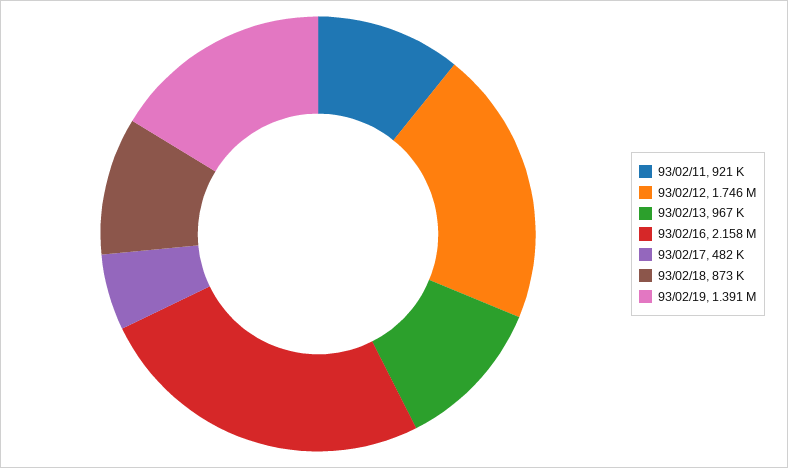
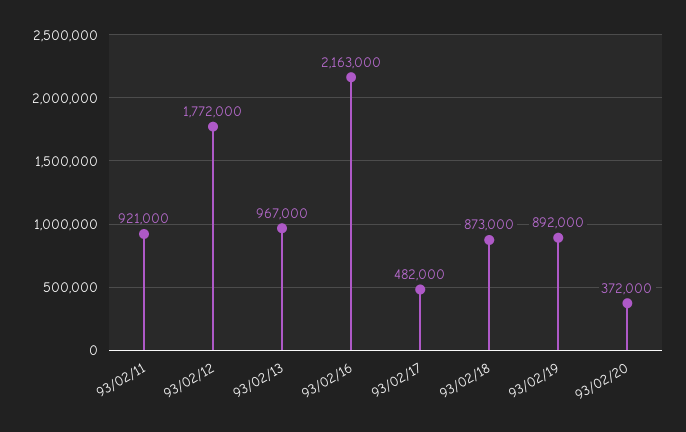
93/02/12: 1746000 -> 1772000
93/02/16: 2158000 -> 2163000
93/02/19: 1391000 -> 892000
93/02/20: none -> 372000

